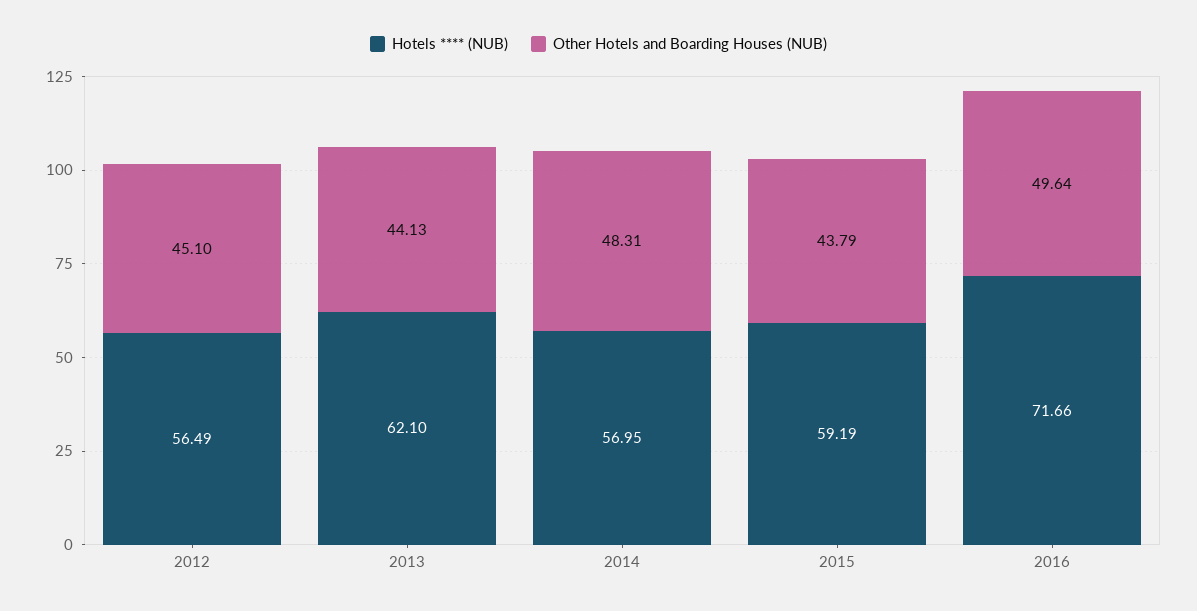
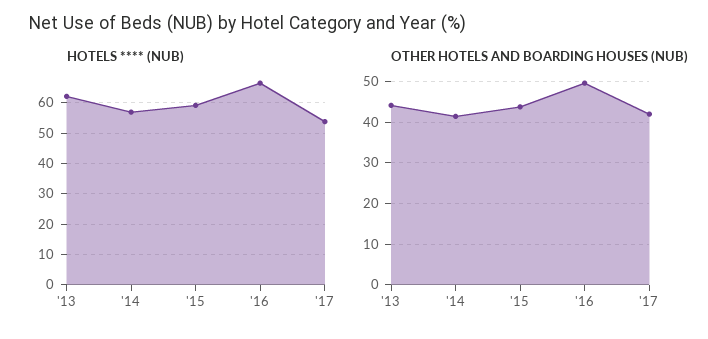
Hotels **** (NUB), 2012: 56.49 -> none
Other Hotels and Boarding Houses (NUB), 2012: 45.1 -> none
Other Hotels and Boarding Houses (NUB), 2014: 48.31 -> 42
Hotels **** (NUB), 2016: 71.66 -> 66
Hotels **** (NUB), '17: none -> 54
Other Hotels and Boarding Houses (NUB), '17: none -> 42

